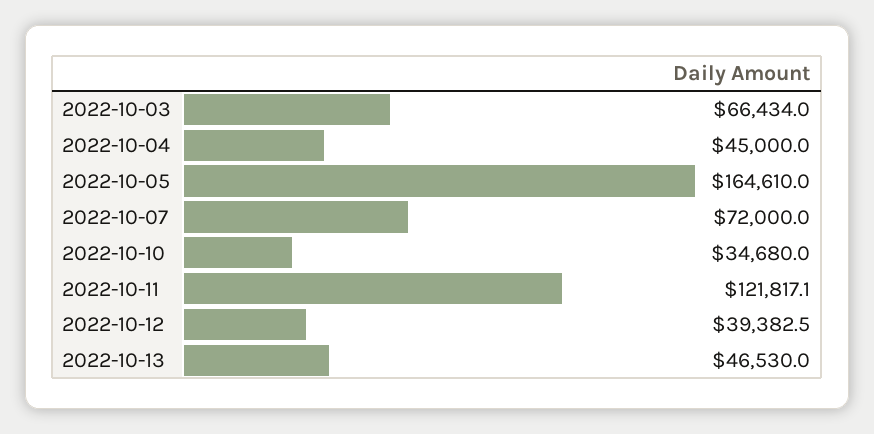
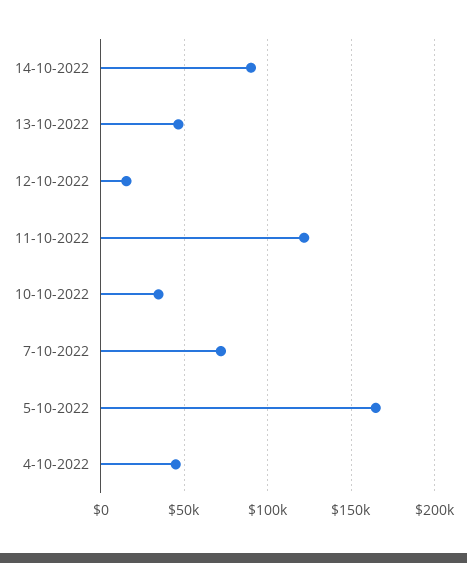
2022-10-03: 66434 -> none
2022-10-12: 39382.5 -> 15000
14-10-2022: none -> 90000

